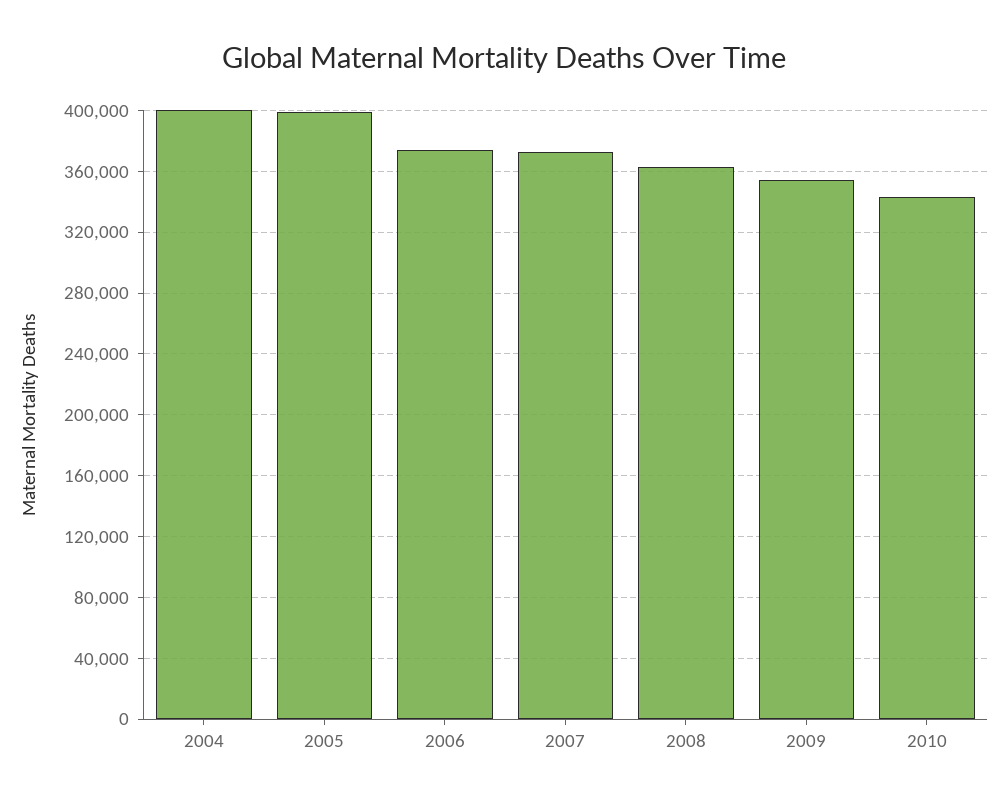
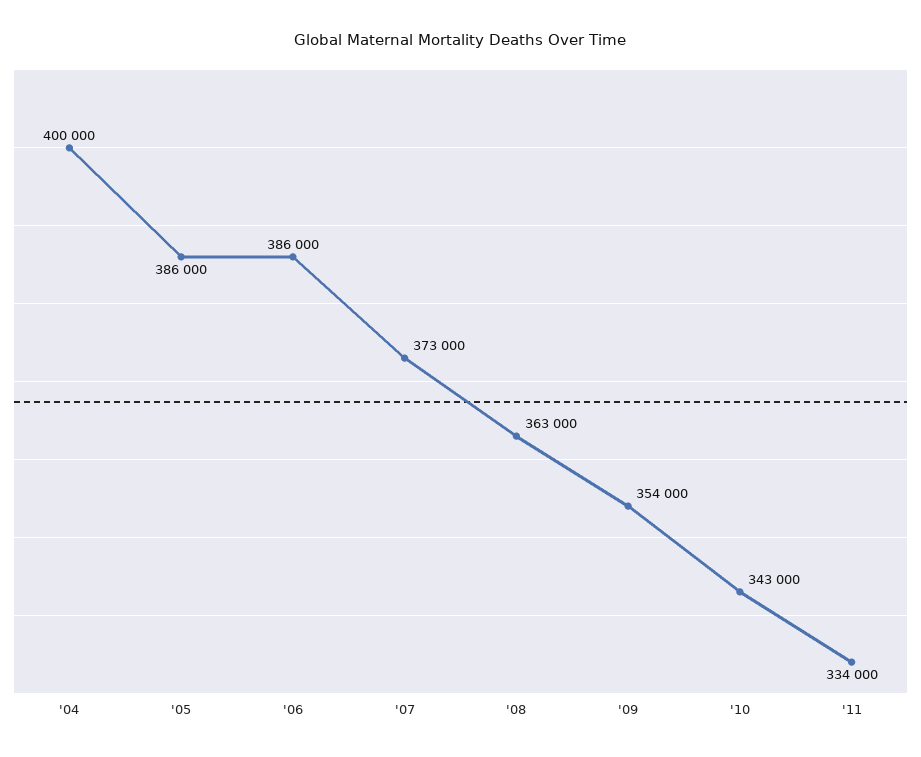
2005: 400000 -> 386000
2006: 375000 -> 386000
'11: none -> 334000

